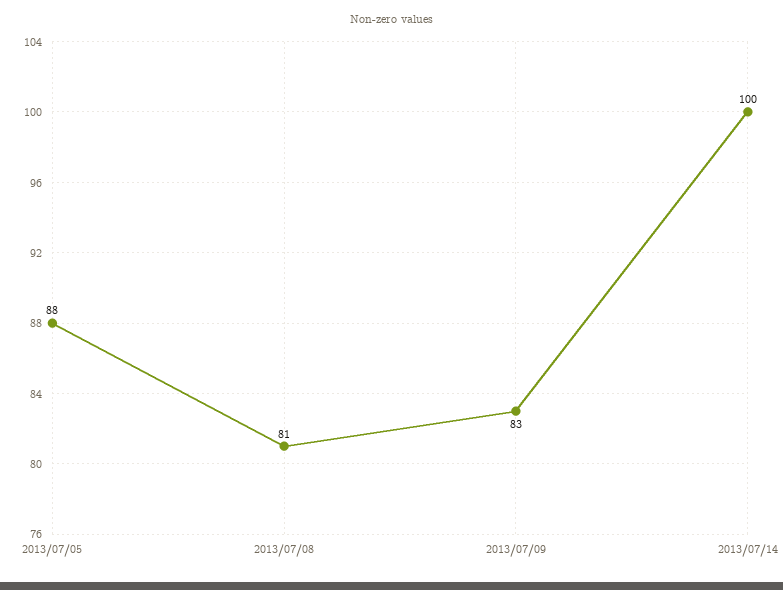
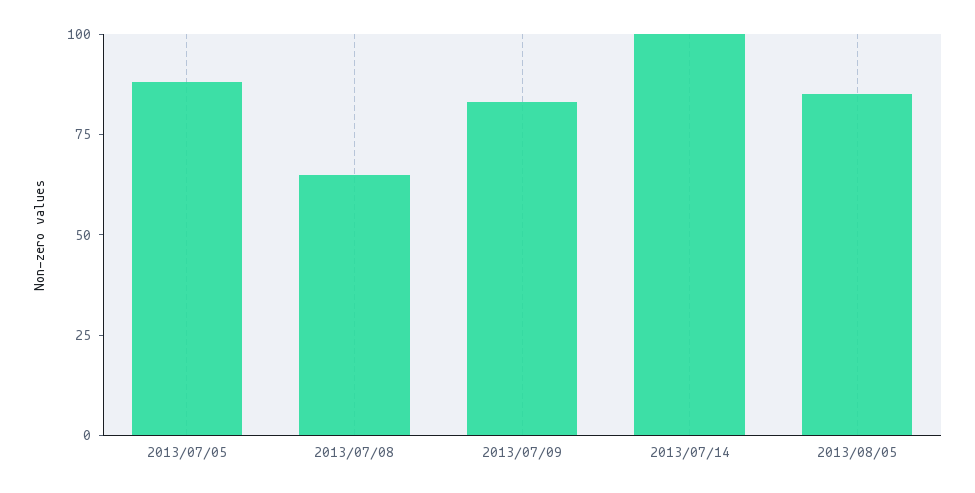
2013/07/08: 81 -> 65
2013/08/05: none -> 85

